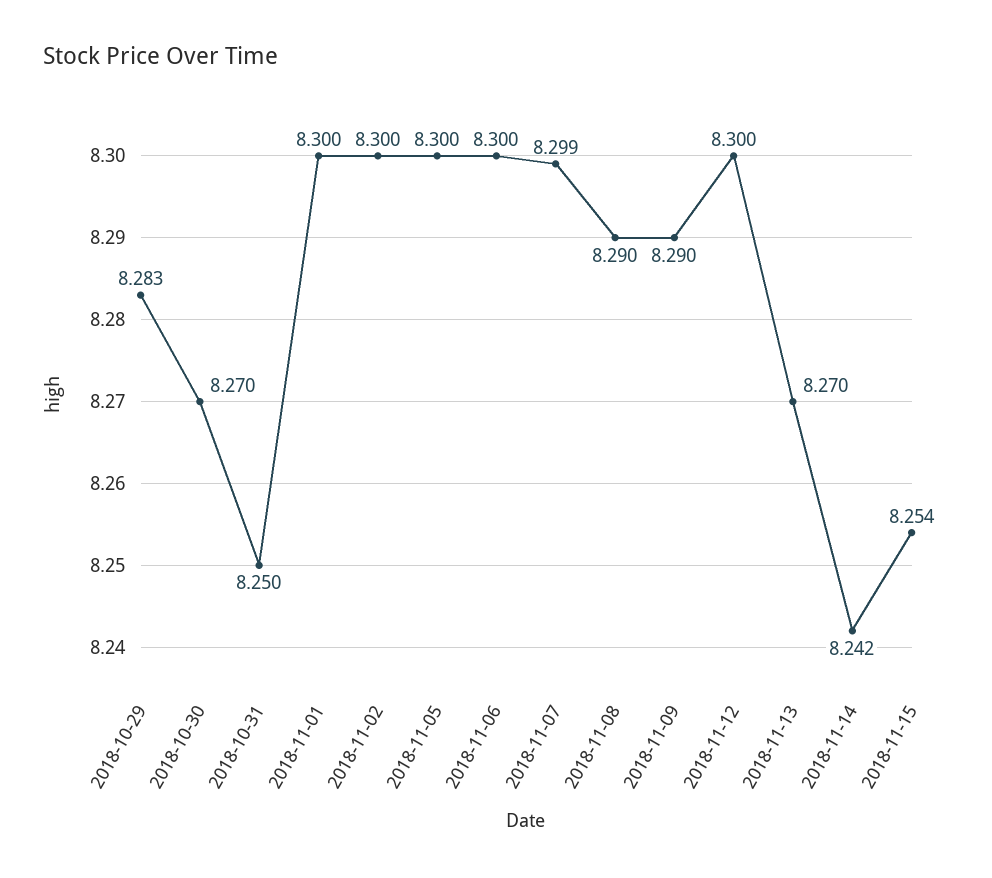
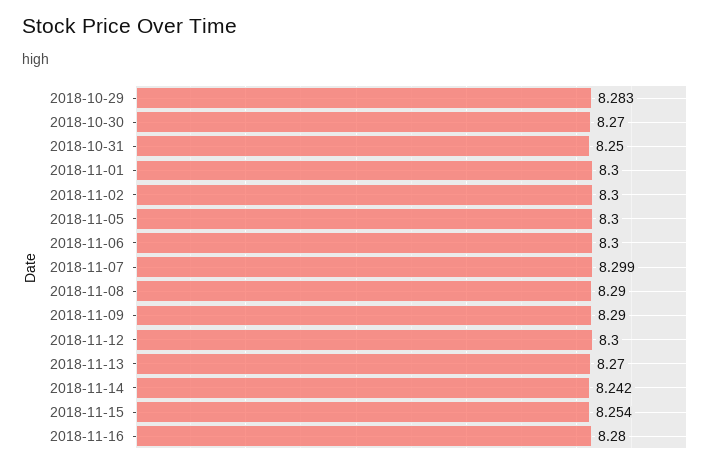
2018-11-16: none -> 8.28

